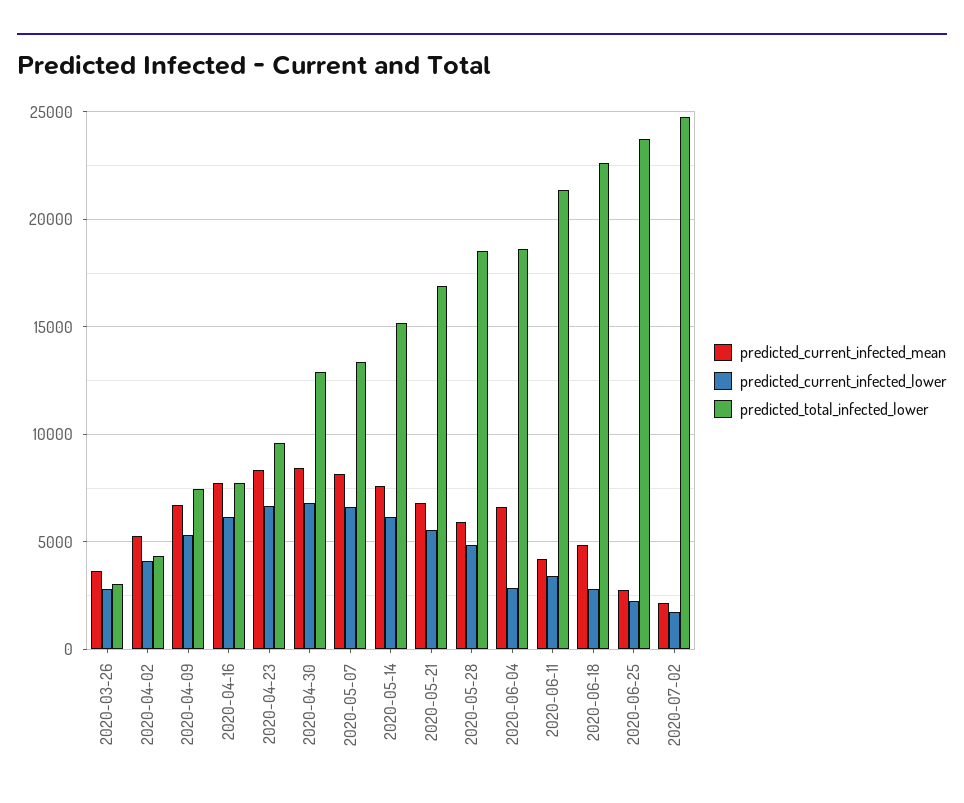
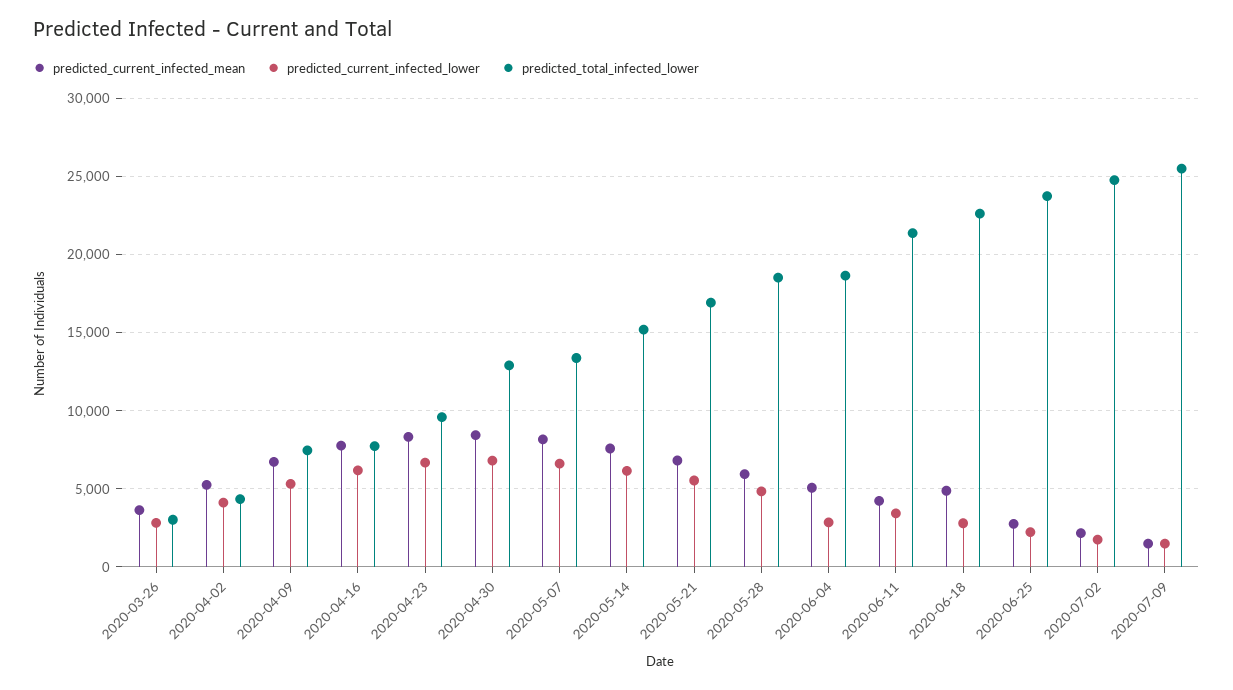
predicted_current_infected_mean, 2020-06-04: 6500 -> 5000
predicted_current_infected_mean, 2020-07-09: none -> 1500
predicted_current_infected_lower, 2020-07-09: none -> 1500
predicted_total_infected_lower, 2020-07-09: none -> 25500

